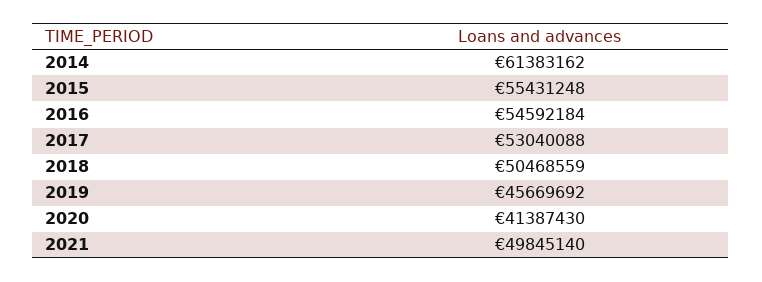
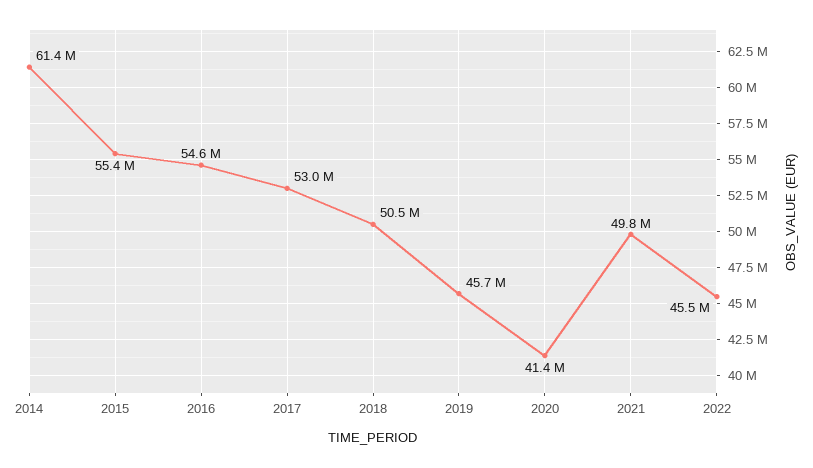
2022: none -> 45500000

